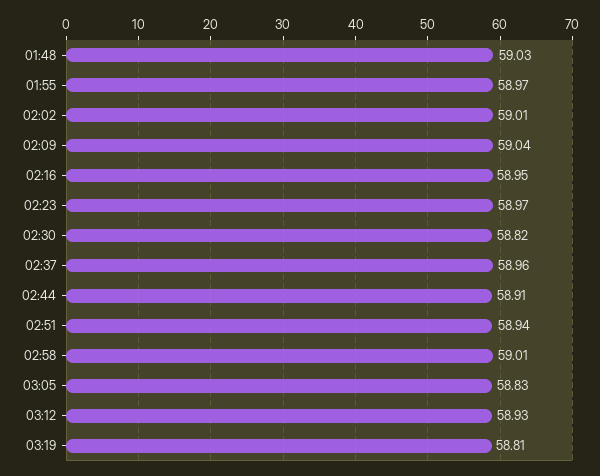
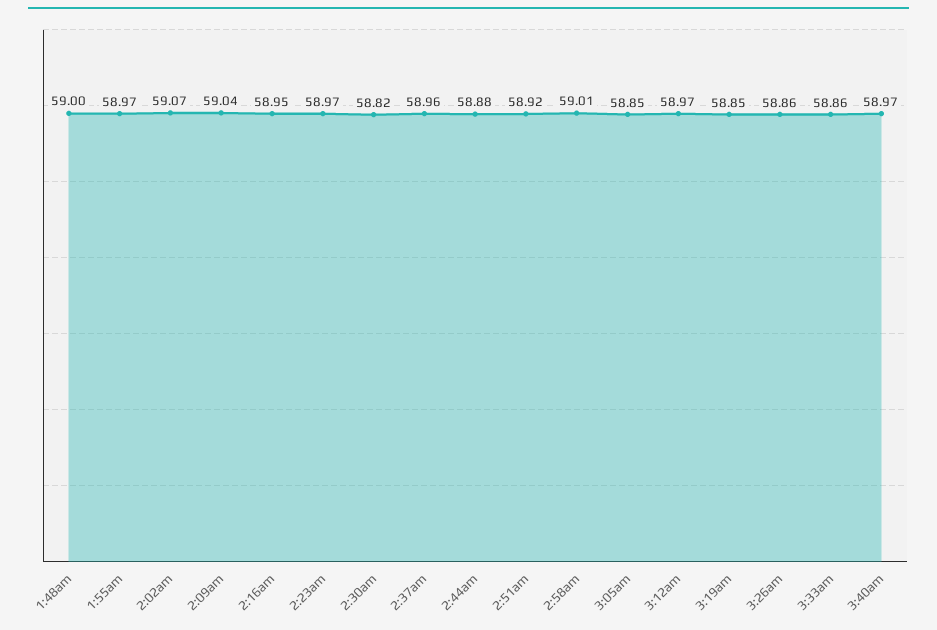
01:48: 59.03 -> 59
02:02: 59.01 -> 59.07
02:44: 58.91 -> 58.88
02:51: 58.94 -> 58.92
03:05: 58.83 -> 58.85
03:12: 58.93 -> 58.97
03:19: 58.81 -> 58.85
3:26am: none -> 58.86
3:33am: none -> 58.86
3:40am: none -> 58.97

